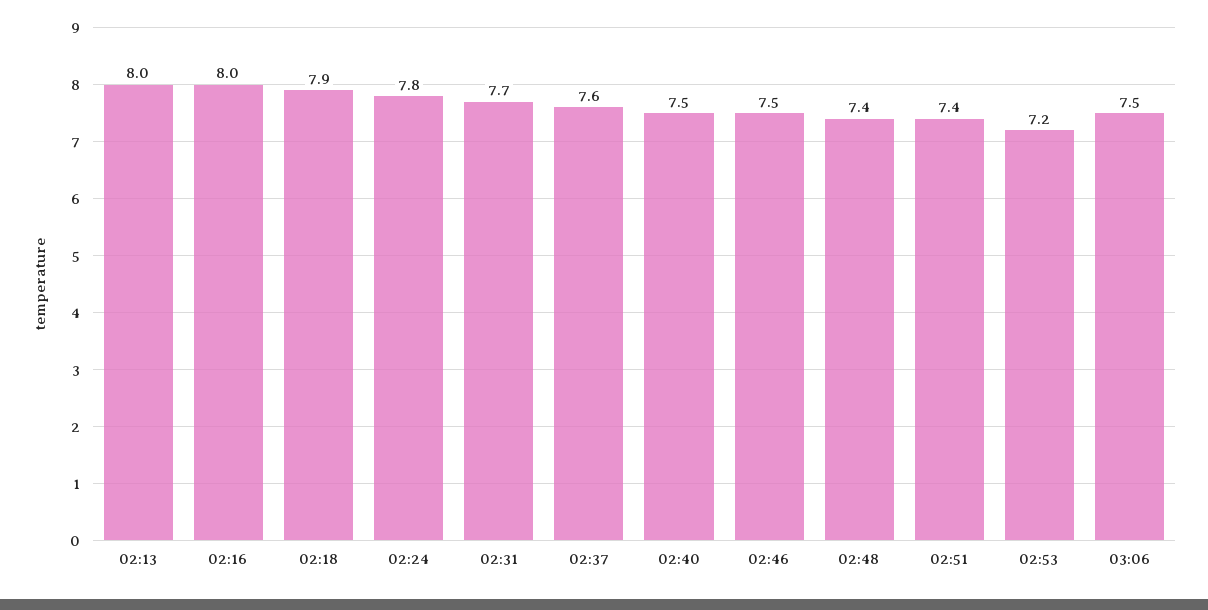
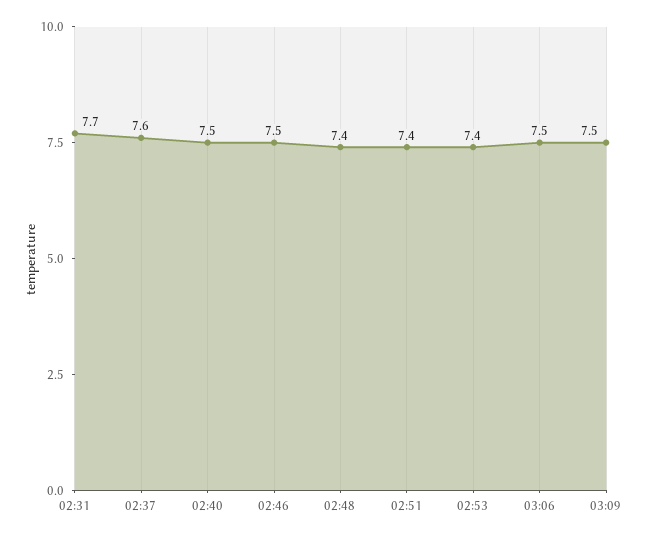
02:13: 8 -> none
02:16: 8 -> none
02:18: 7.9 -> none
02:24: 7.8 -> none
02:53: 7.2 -> 7.4
03:09: none -> 7.5

